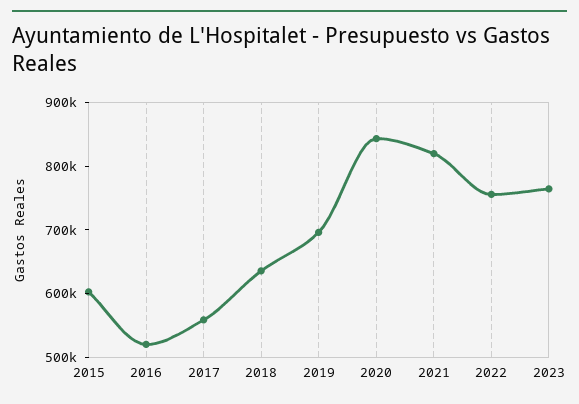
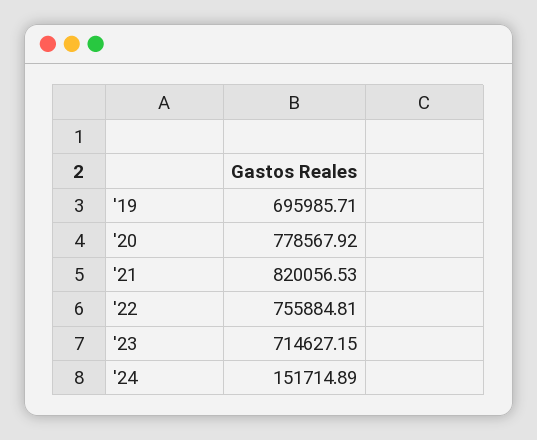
2015: 600000 -> none
2016: 520000 -> none
2017: 560000 -> none
2018: 640000 -> none
2020: 840000 -> 778567.92
2023: 760000 -> 714627.15
'24: none -> 151714.89

